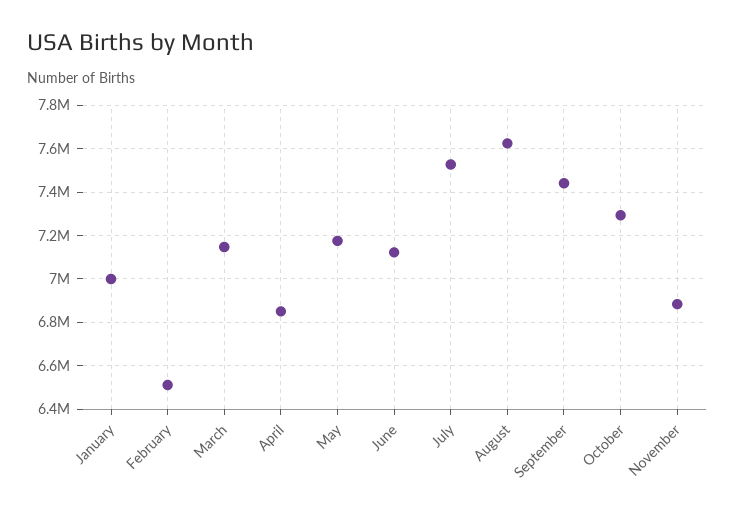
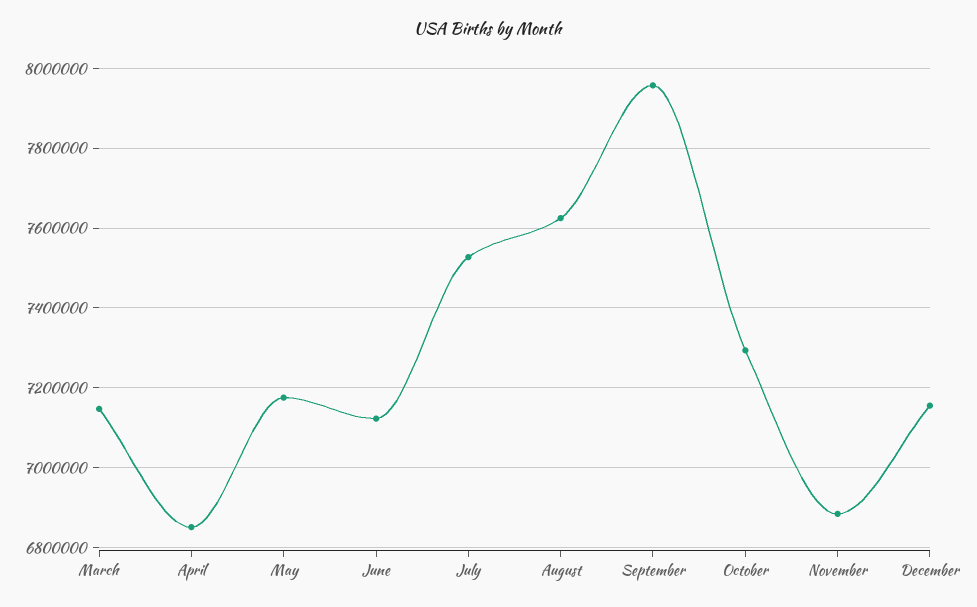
January: 7000000 -> none
February: 6500000 -> none
September: 7450000 -> 7960000
December: none -> 7160000

